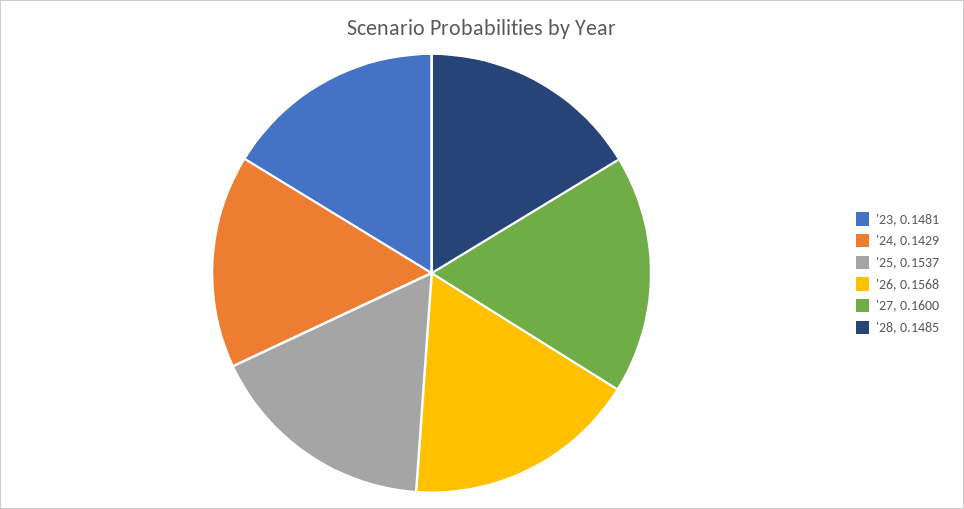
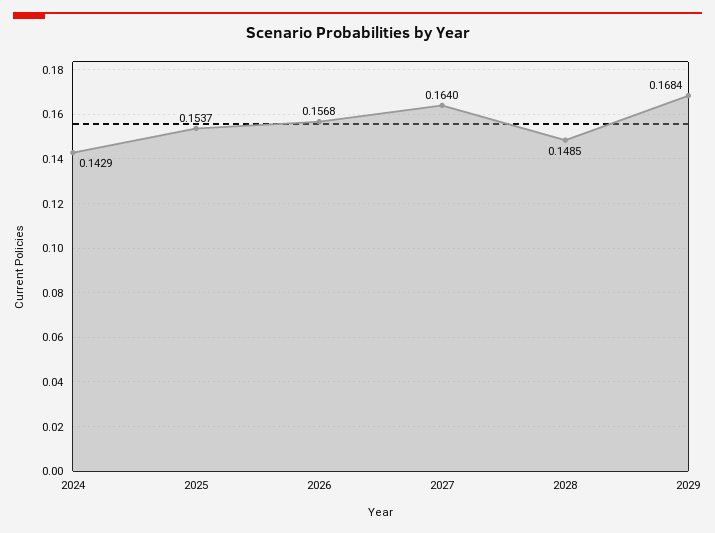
'23: 0.1481 -> none
'27: 0.16 -> 0.164
2029: none -> 0.1684

